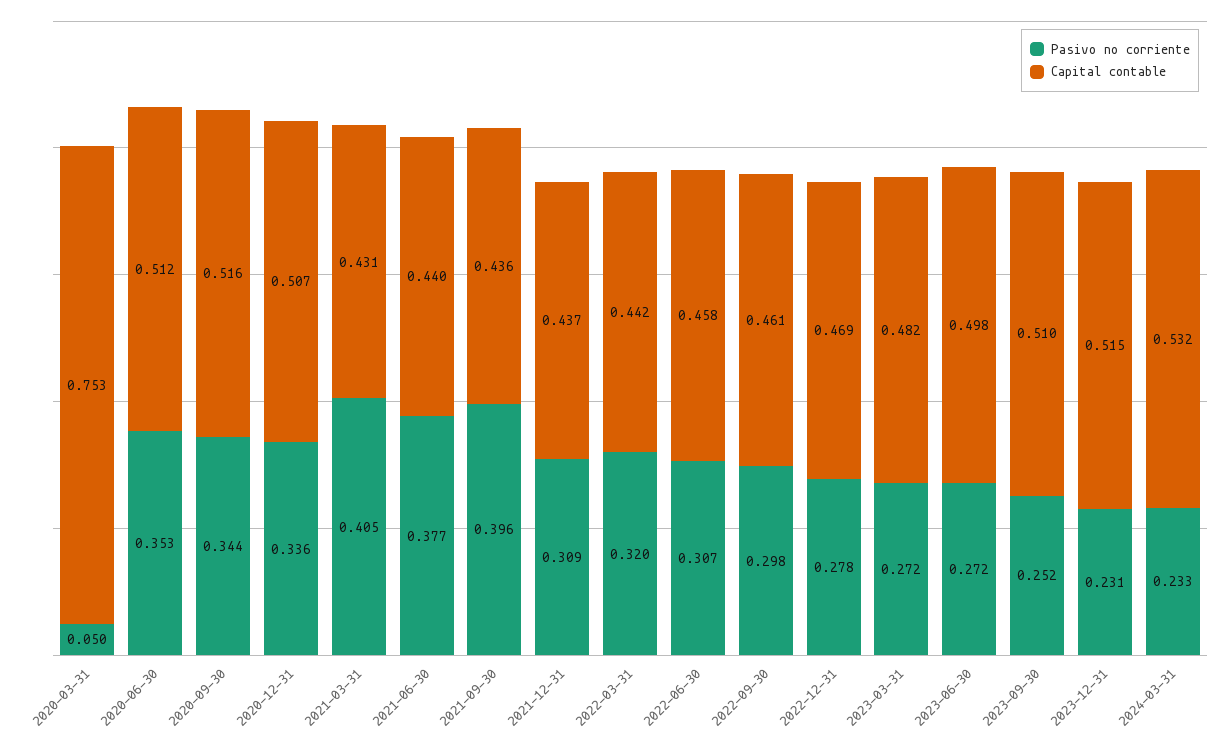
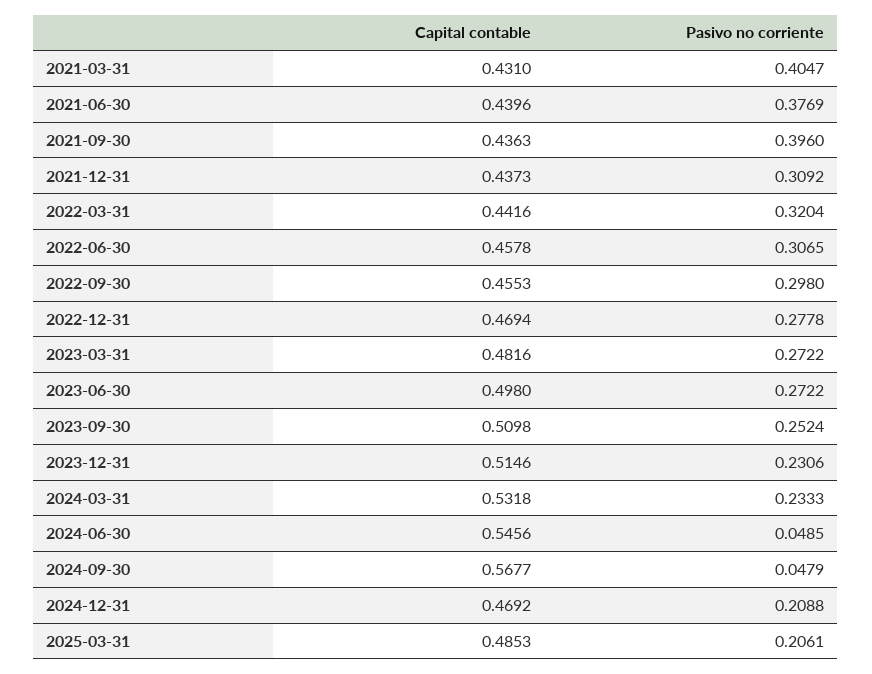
Pasivo no corriente, 2020-03-31: 0.05 -> none
Capital contable, 2020-03-31: 0.753 -> none
Pasivo no corriente, 2020-06-30: 0.353 -> none
Capital contable, 2020-06-30: 0.512 -> none
Pasivo no corriente, 2020-09-30: 0.344 -> none
Capital contable, 2020-09-30: 0.516 -> none
Pasivo no corriente, 2020-12-31: 0.336 -> none
Capital contable, 2020-12-31: 0.507 -> none
Capital contable, 2022-09-30: 0.461 -> 0.4553
Capital contable, 2024-06-30: none -> 0.5456
Pasivo no corriente, 2024-06-30: none -> 0.0485
Capital contable, 2024-09-30: none -> 0.5677
Pasivo no corriente, 2024-09-30: none -> 0.0479
Capital contable, 2024-12-31: none -> 0.4692
Pasivo no corriente, 2024-12-31: none -> 0.2088
Capital contable, 2025-03-31: none -> 0.4853
Pasivo no corriente, 2025-03-31: none -> 0.2061

